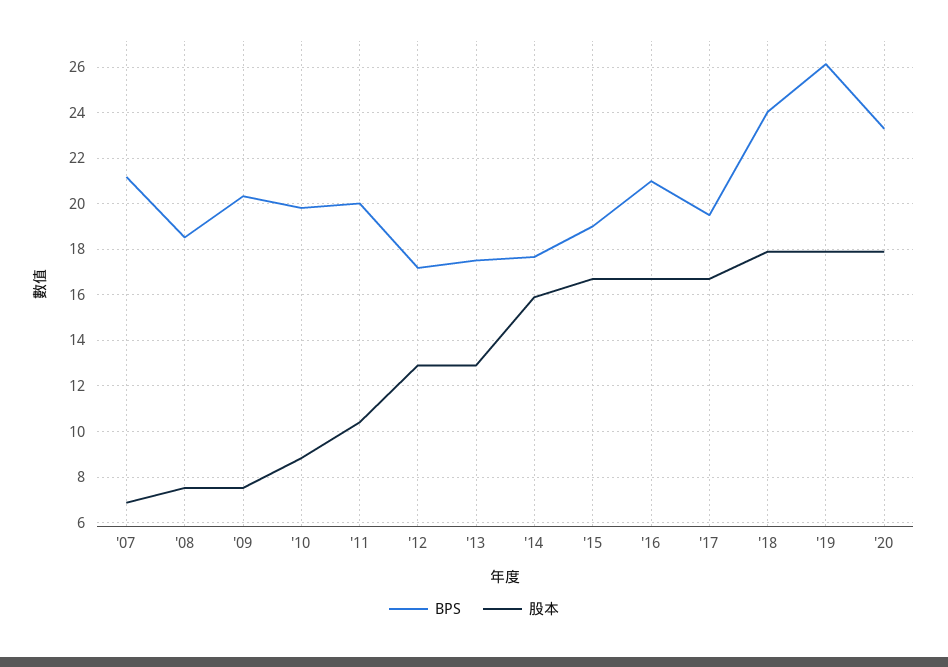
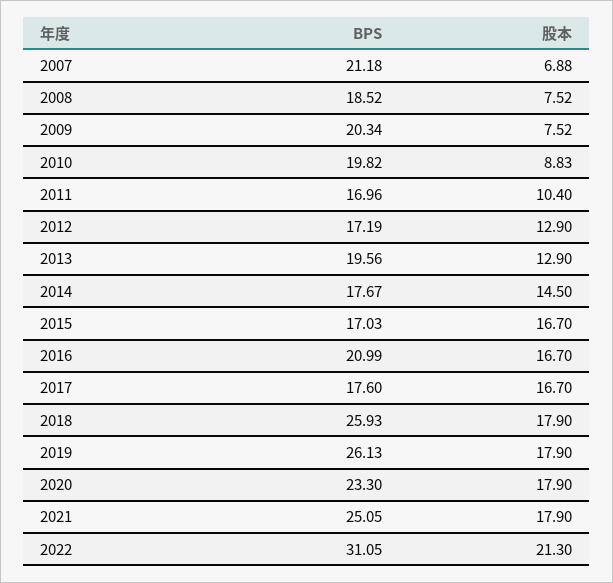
BPS, '11: 20 -> 16.96
BPS, '13: 17.5 -> 19.56
股本, '14: 16 -> 14.5
BPS, '15: 19 -> 17.03
BPS, '17: 19.5 -> 17.6
BPS, '18: 24 -> 25.93
BPS, 2021: none -> 25.05
股本, 2021: none -> 17.9
BPS, 2022: none -> 31.05
股本, 2022: none -> 21.3

